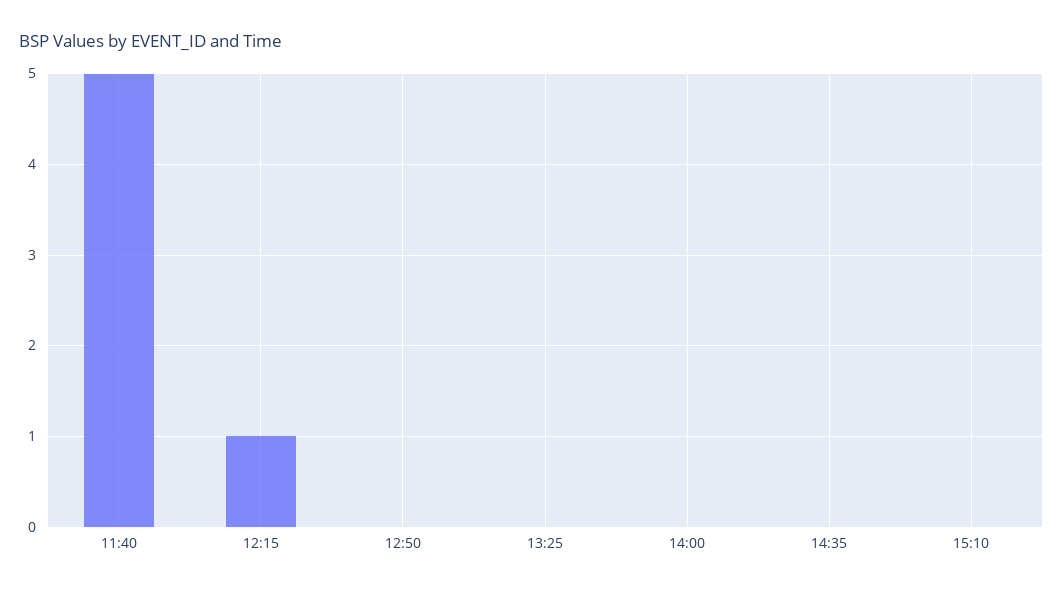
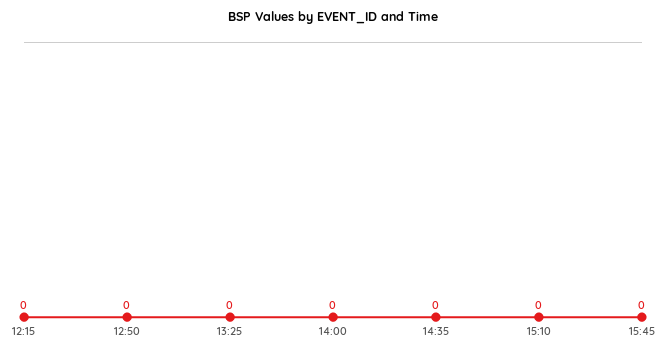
11:40: 5 -> none
12:15: 1 -> 0
15:45: none -> 0

